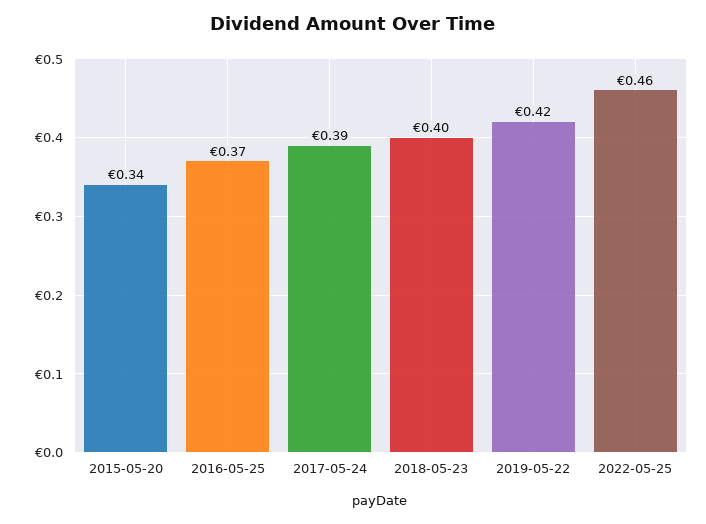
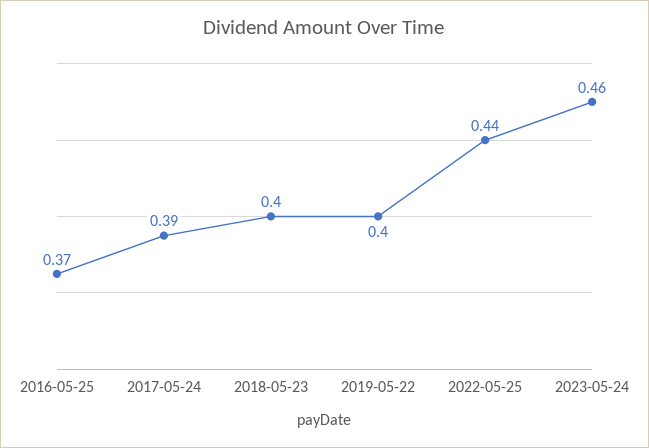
2015-05-20: 0.34 -> none
2019-05-22: 0.42 -> 0.4
2022-05-25: 0.46 -> 0.44
2023-05-24: none -> 0.46

